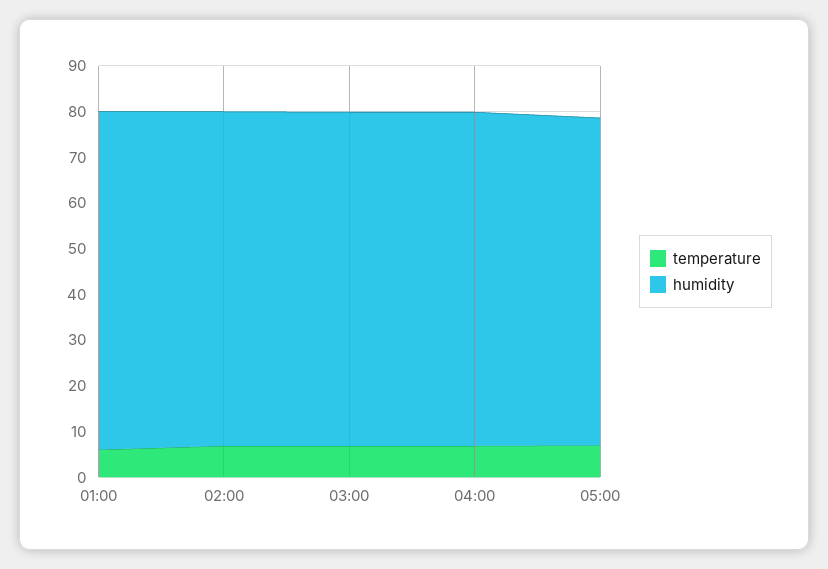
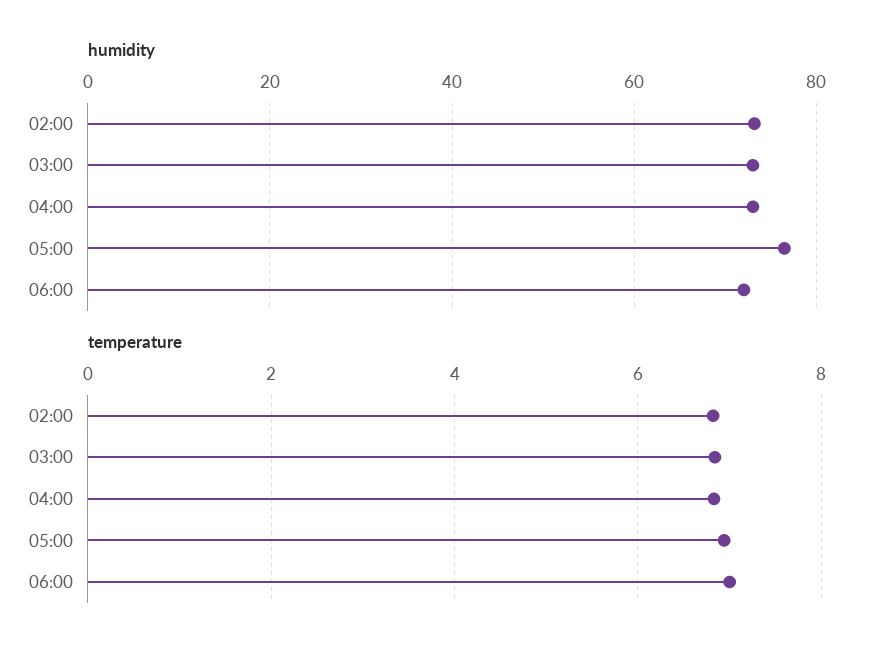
temperature, 01:00: 6 -> none
humidity, 01:00: 74 -> none
humidity, 05:00: 72 -> 76
humidity, 06:00: none -> 72
temperature, 06:00: none -> 7

